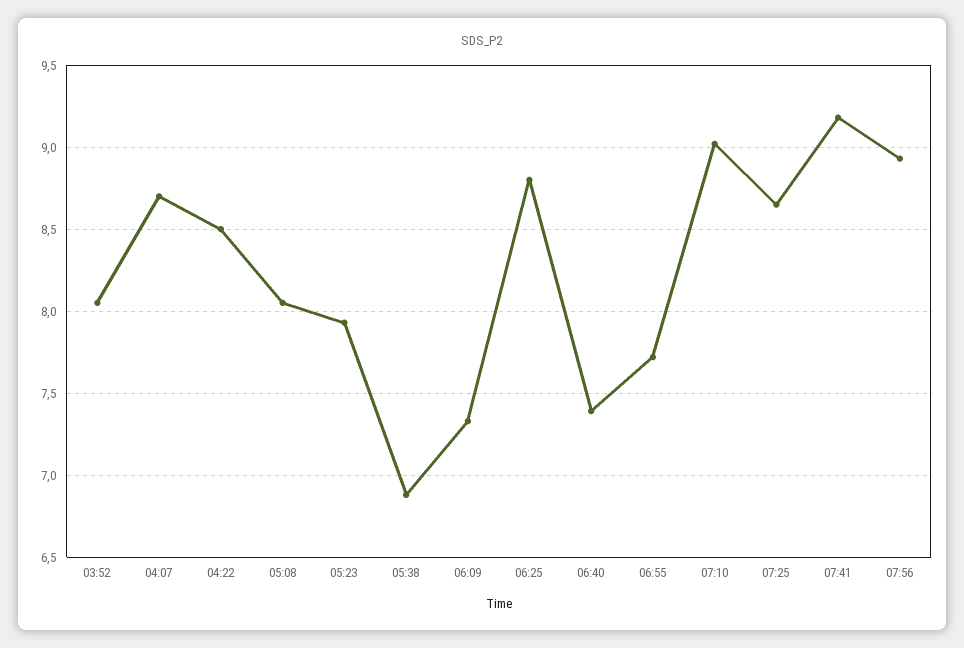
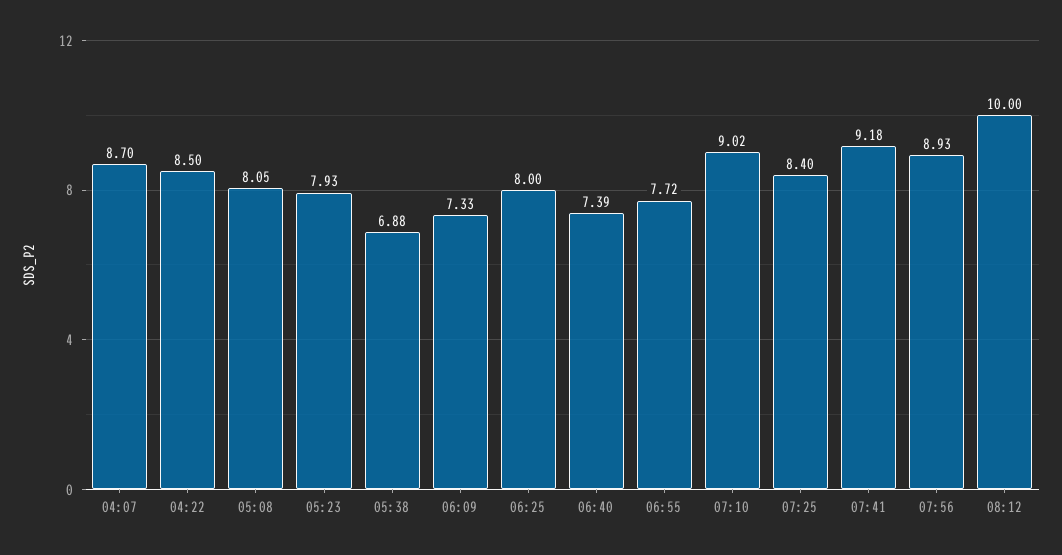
03:52: 8.05 -> none
06:25: 8.8 -> 8
07:25: 8.65 -> 8.4
08:12: none -> 10

